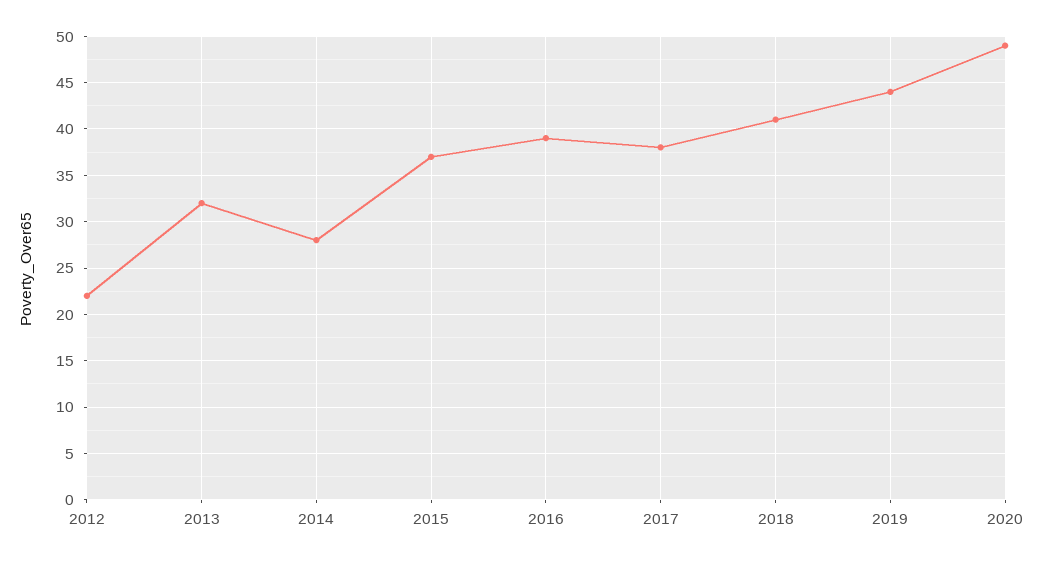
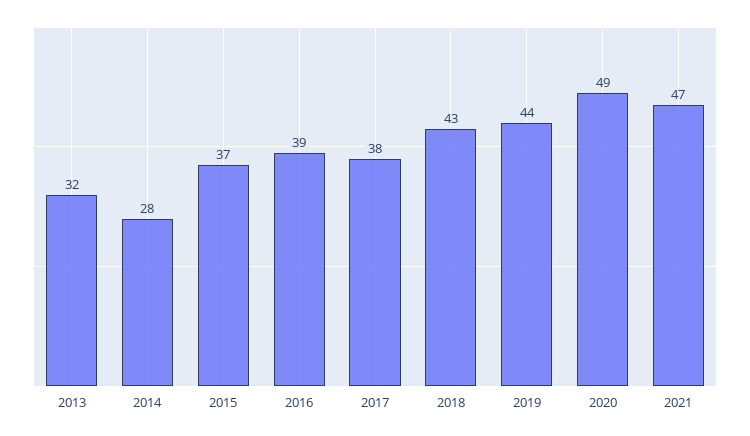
2012: 22 -> none
2018: 41 -> 43
2021: none -> 47

